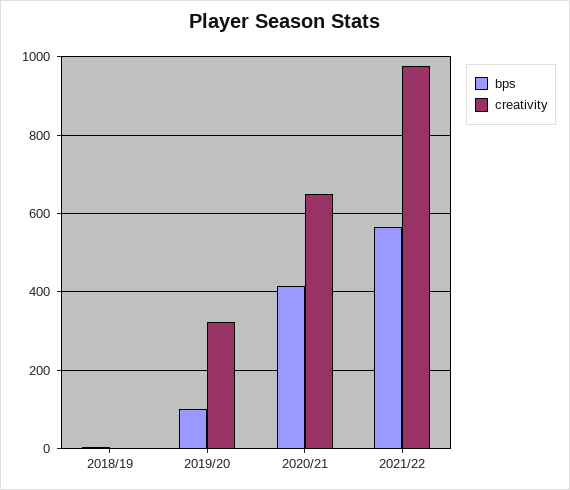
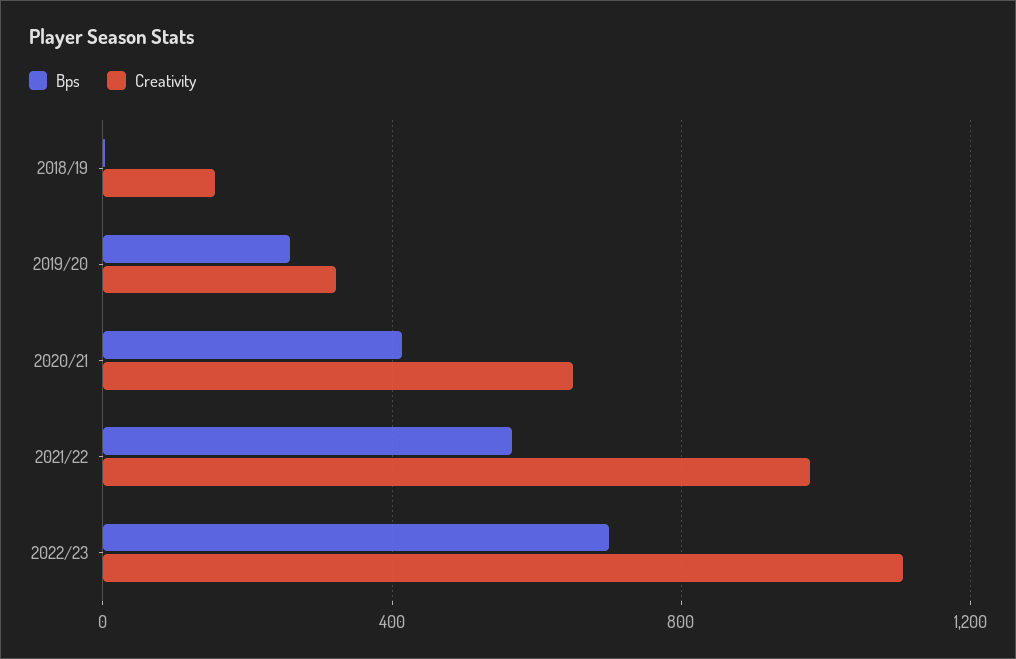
creativity, 2018/19: 0 -> 150
bps, 2019/20: 100 -> 250
bps, 2022/23: none -> 700
creativity, 2022/23: none -> 1100

